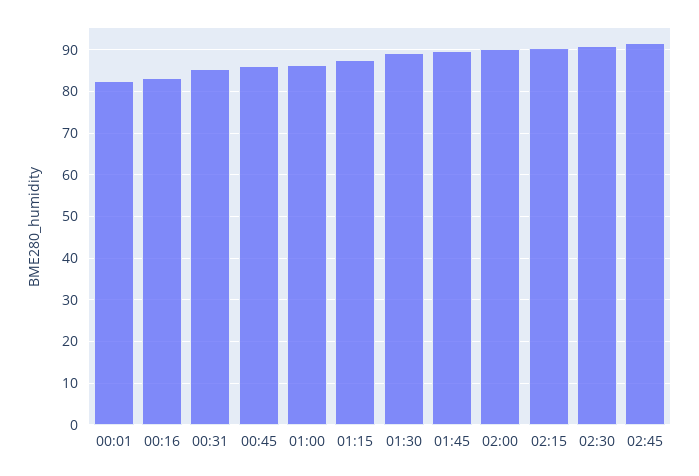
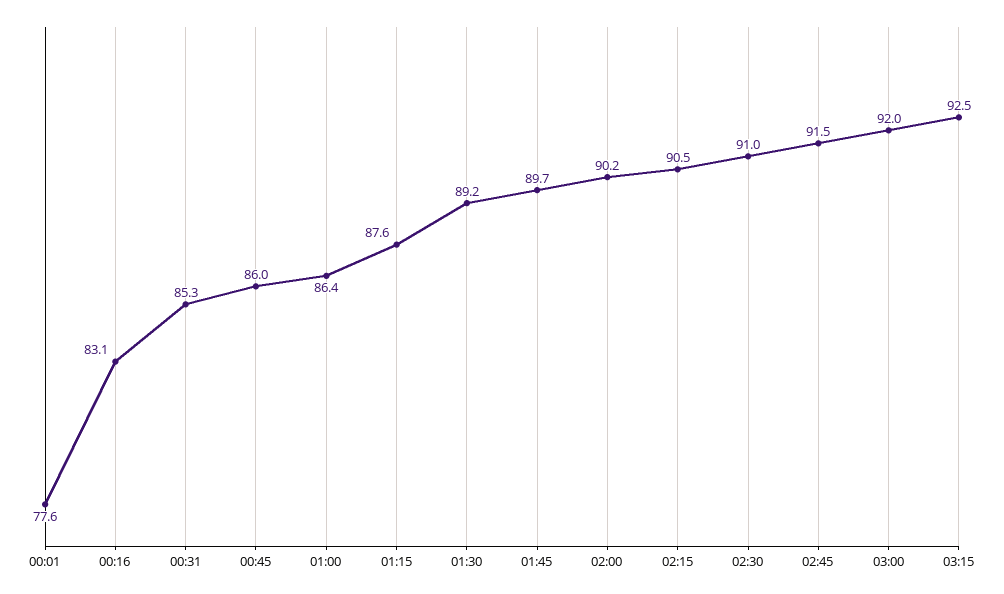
00:01: 82 -> 77.6
03:00: none -> 92
03:15: none -> 92.5

